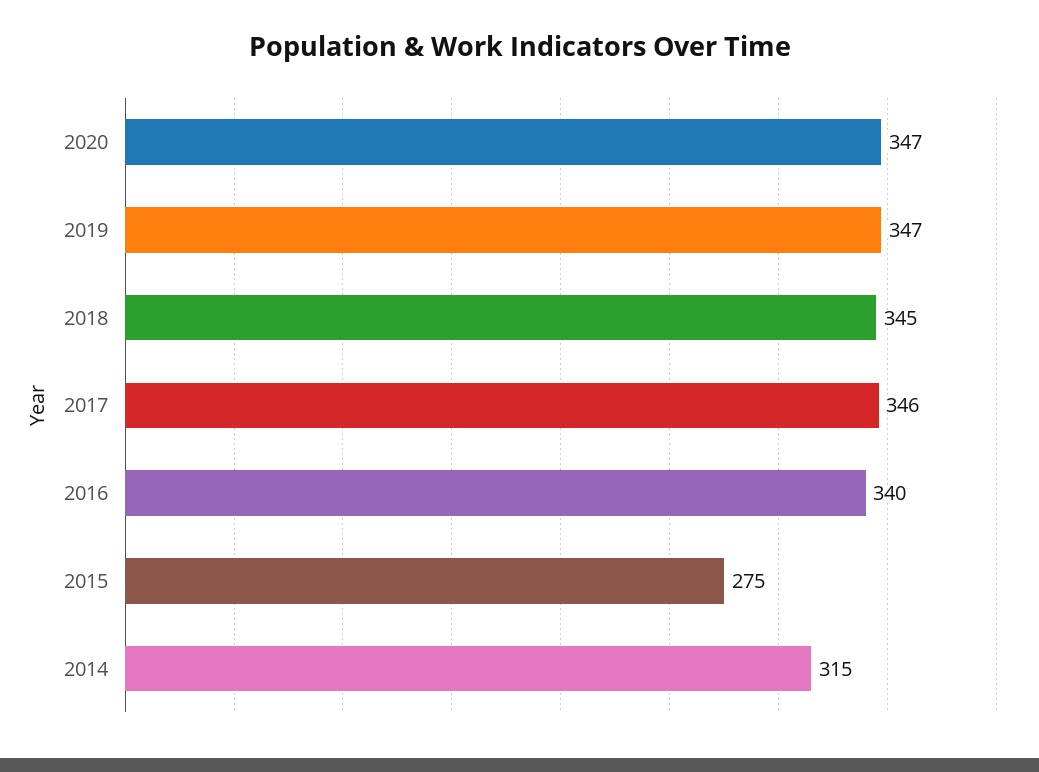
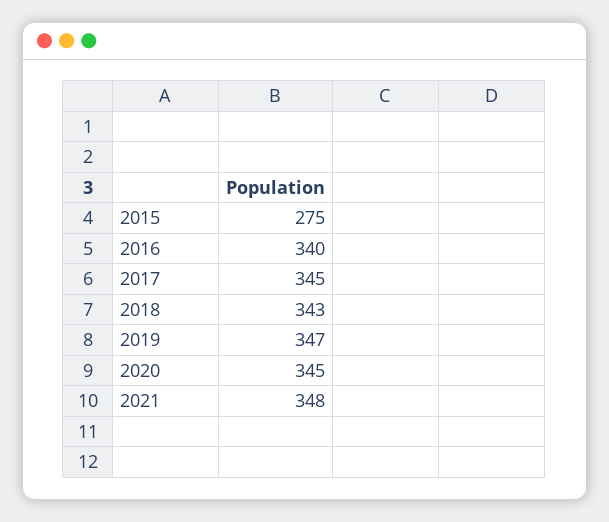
2020: 347 -> 345
2018: 345 -> 343
2017: 346 -> 345
2014: 315 -> none
2021: none -> 348

